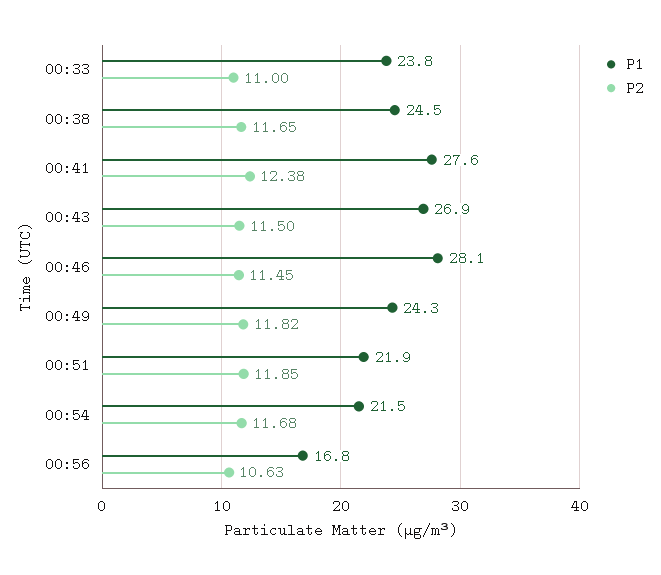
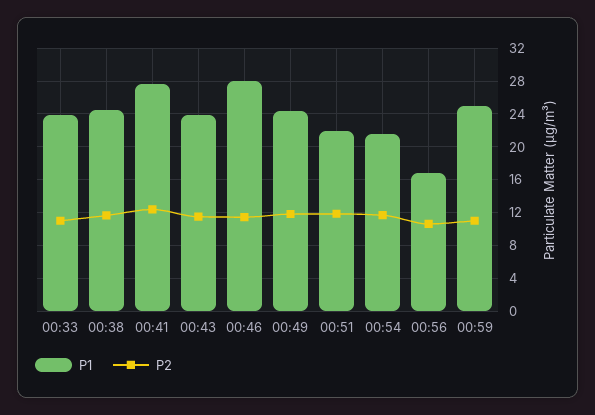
P1, 00:43: 26.9 -> 24
P1, 00:59: none -> 25
P2, 00:59: none -> 11

